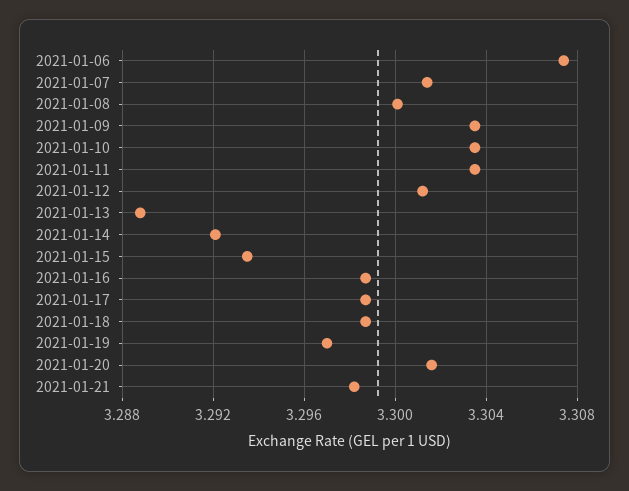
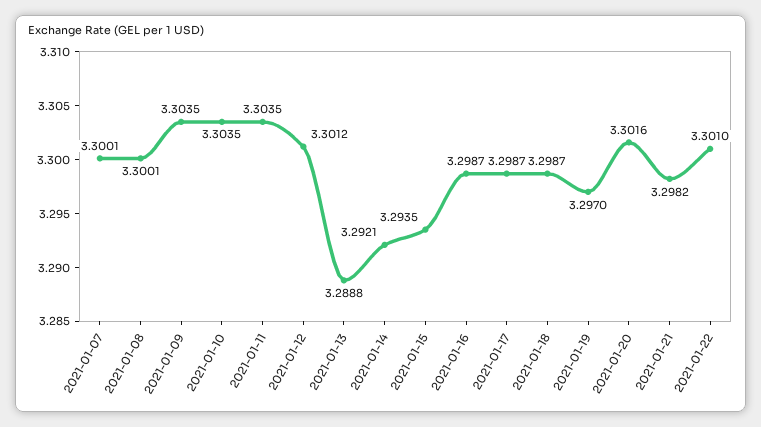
2021-01-06: 3.3075 -> none
2021-01-07: 3.3015 -> 3.3001
2021-01-22: none -> 3.301

